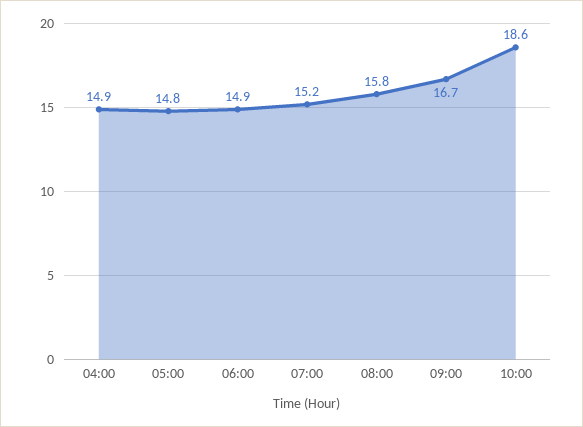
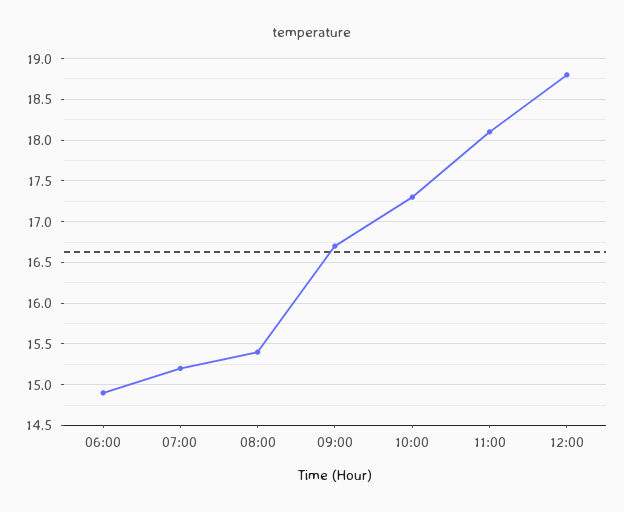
04:00: 14.9 -> none
05:00: 14.8 -> none
08:00: 15.8 -> 15.4
10:00: 18.6 -> 17.3
11:00: none -> 18.1
12:00: none -> 18.8

